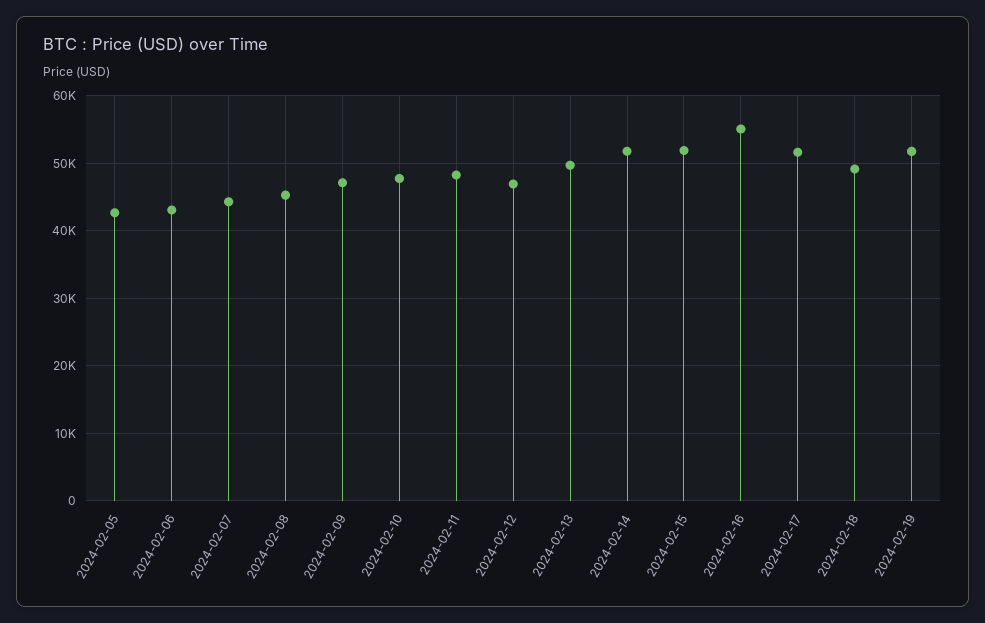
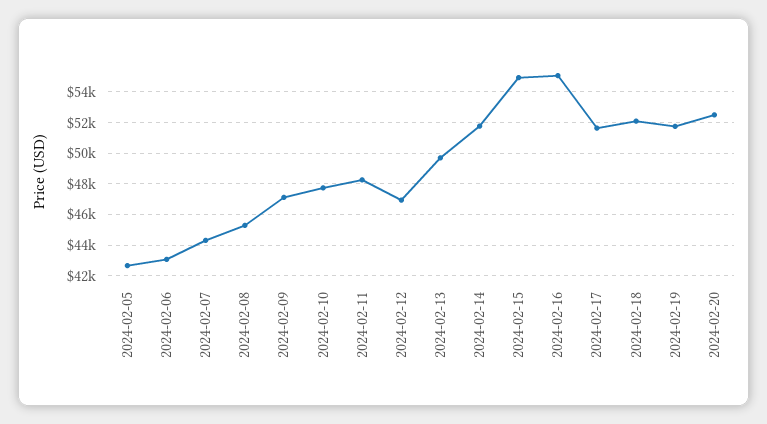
2024-02-15: 52000 -> 55000
2024-02-18: 49000 -> 52000
2024-02-20: none -> 52500

